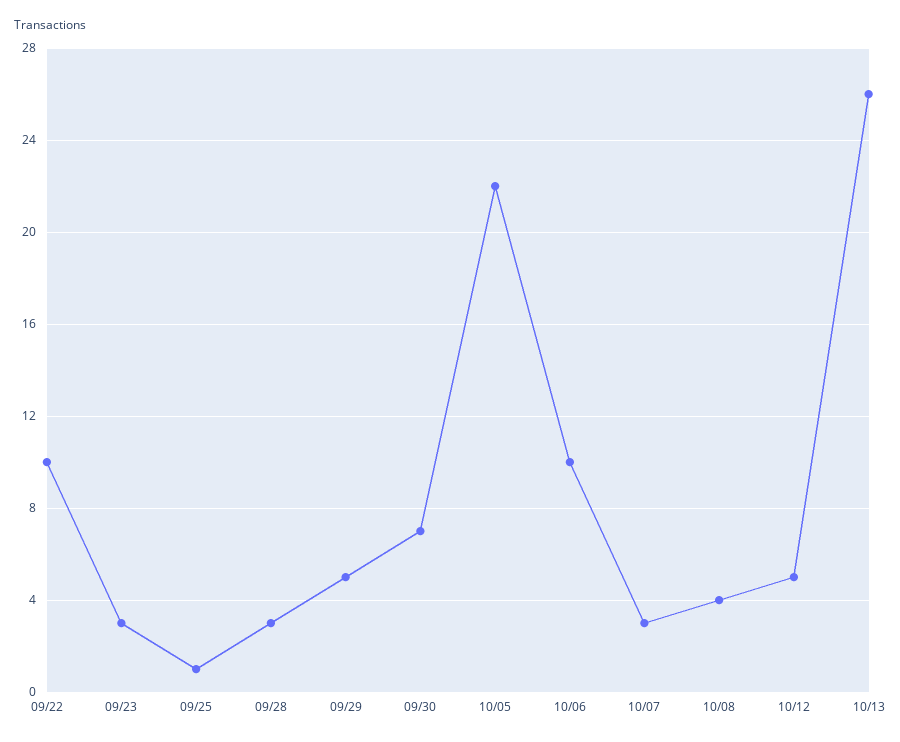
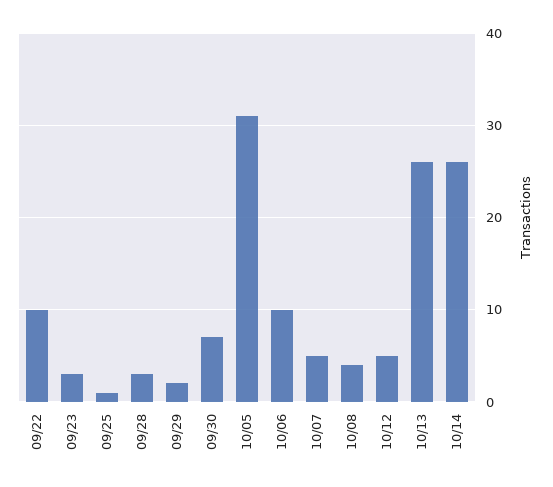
09/29: 5 -> 2
10/05: 22 -> 31
10/07: 3 -> 5
10/14: none -> 26

